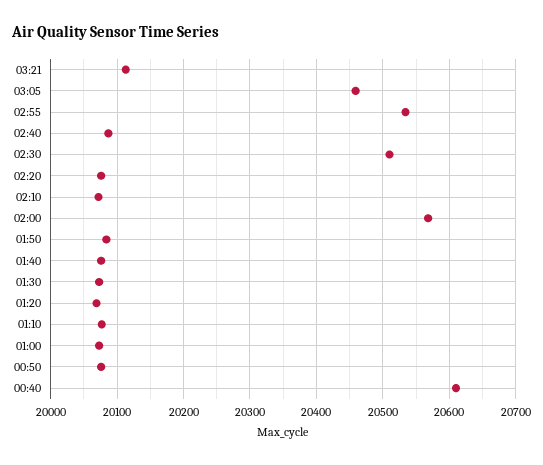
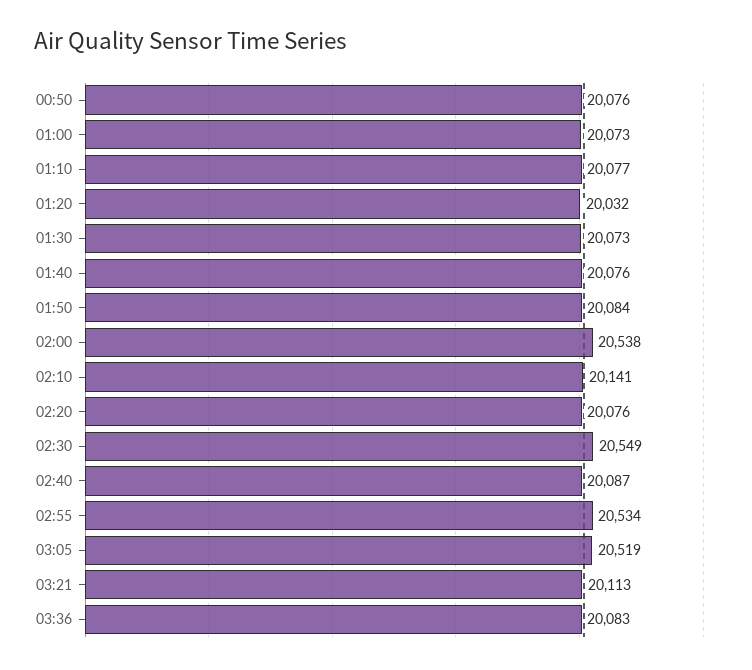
03:05: 20460 -> 20519
02:30: 20510 -> 20549
02:10: 20070 -> 20141
02:00: 20570 -> 20538
01:20: 20070 -> 20032
00:40: 20610 -> none
03:36: none -> 20083

